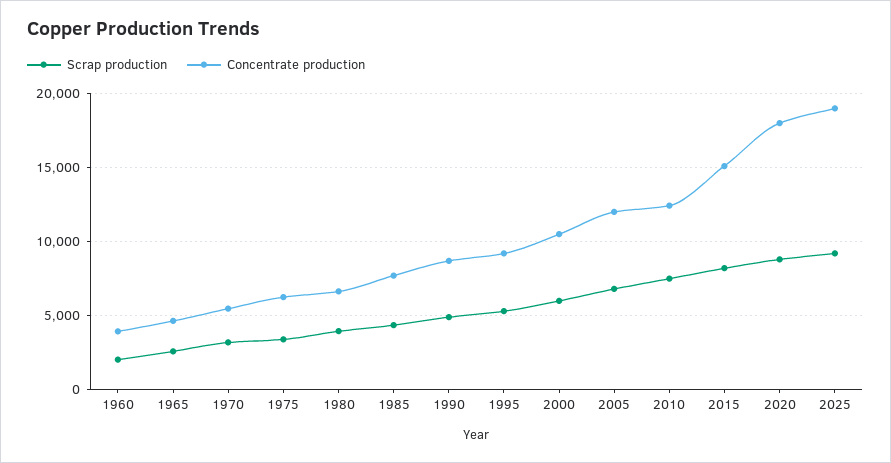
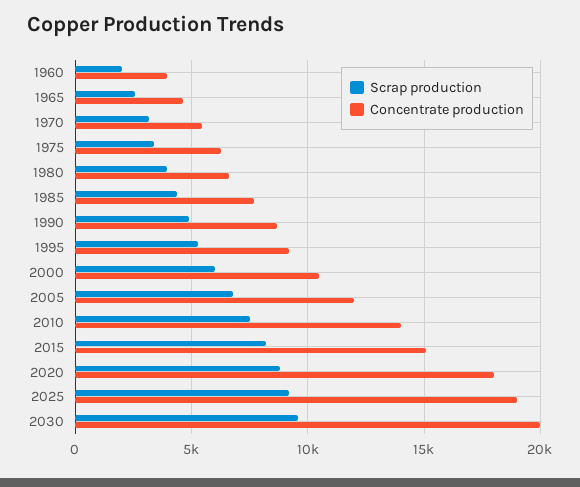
Concentrate production, 2010: 12500 -> 14000
Scrap production, 2030: none -> 9500
Concentrate production, 2030: none -> 20000

